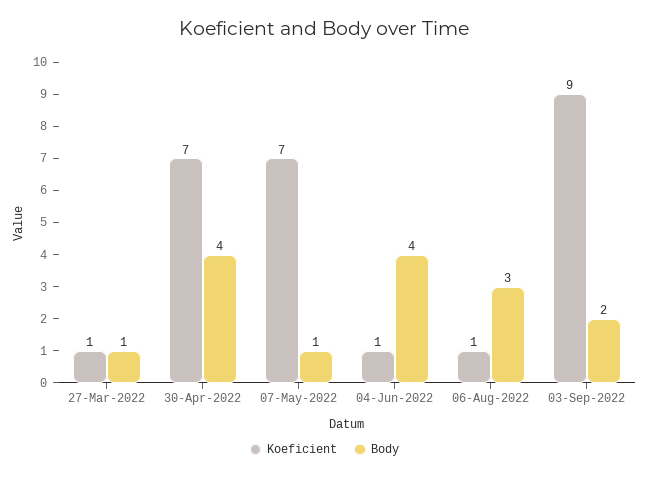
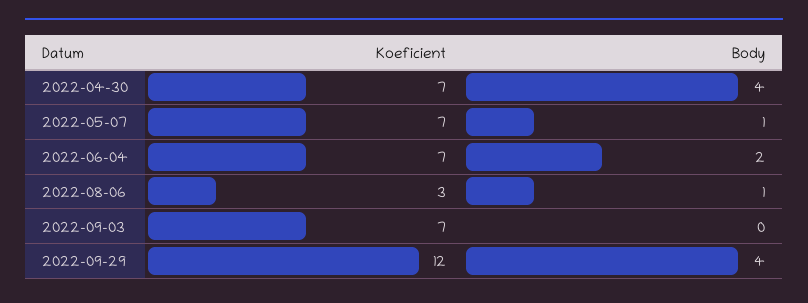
Koeficient, 27-Mar-2022: 1 -> none
Body, 27-Mar-2022: 1 -> none
Koeficient, 04-Jun-2022: 1 -> 7
Body, 04-Jun-2022: 4 -> 2
Koeficient, 06-Aug-2022: 1 -> 3
Body, 06-Aug-2022: 3 -> 1
Koeficient, 03-Sep-2022: 9 -> 7
Body, 03-Sep-2022: 2 -> 0
Koeficient, 2022-09-29: none -> 12
Body, 2022-09-29: none -> 4

